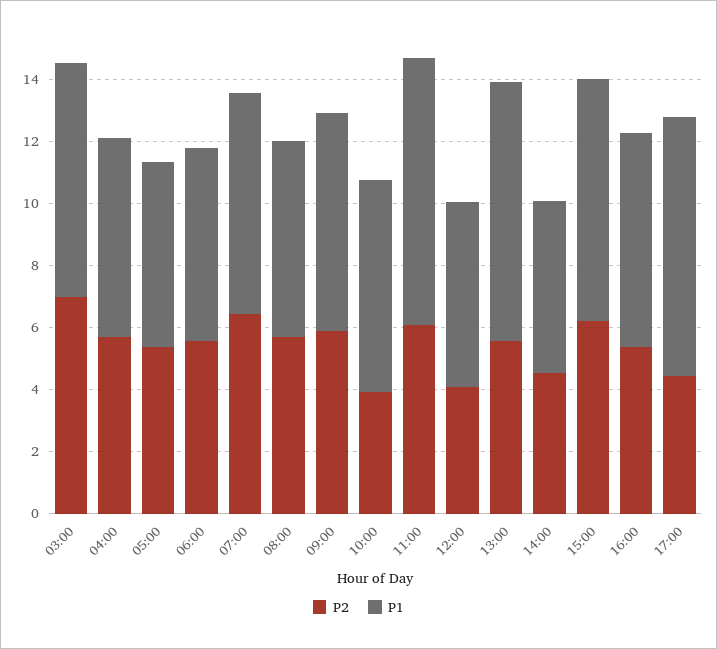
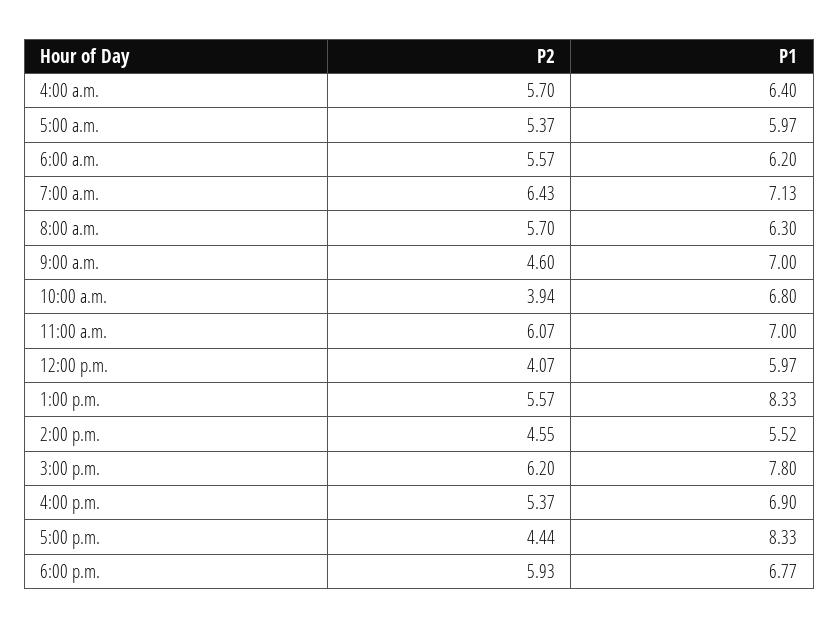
P2, 03:00: 7 -> none
P1, 03:00: 7.5 -> none
P2, 09:00: 6 -> 4.6
P1, 11:00: 8.5 -> 7
P2, 6:00 p.m.: none -> 5.93
P1, 6:00 p.m.: none -> 6.77

